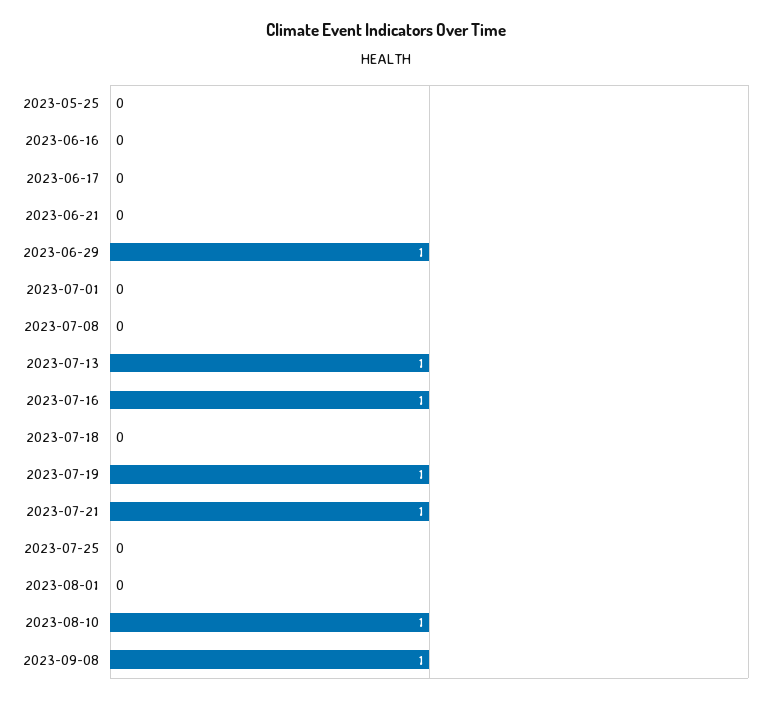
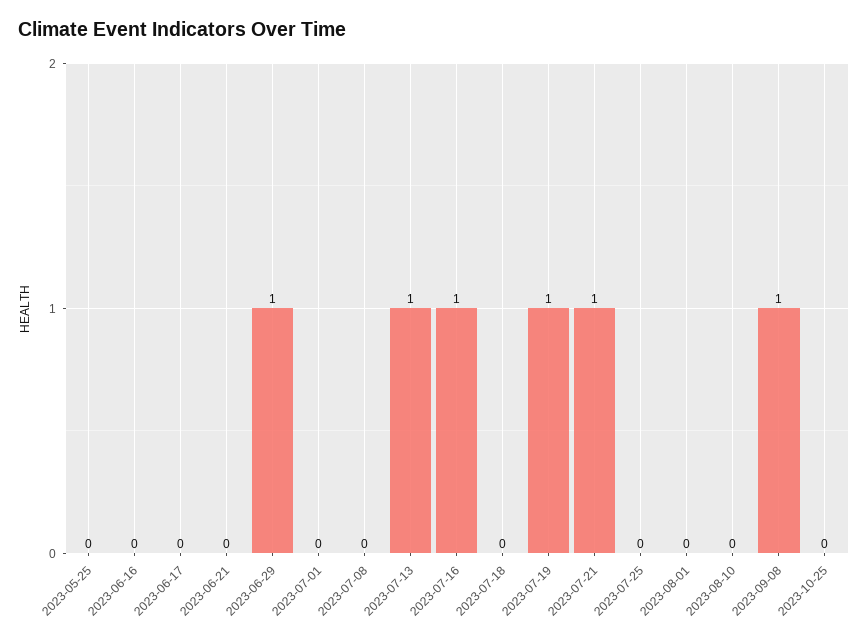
2023-08-10: 1 -> 0
2023-10-25: none -> 0

